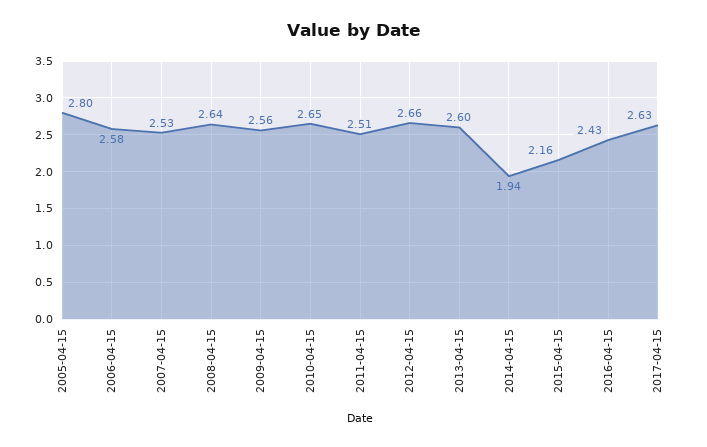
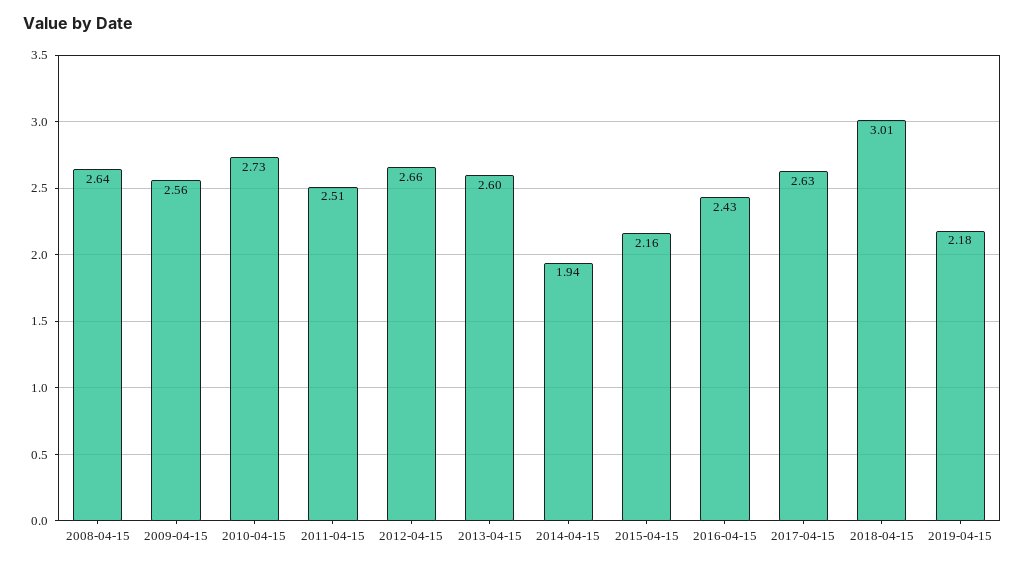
2005-04-15: 2.8 -> none
2006-04-15: 2.58 -> none
2007-04-15: 2.53 -> none
2010-04-15: 2.65 -> 2.73
2018-04-15: none -> 3.01
2019-04-15: none -> 2.18

